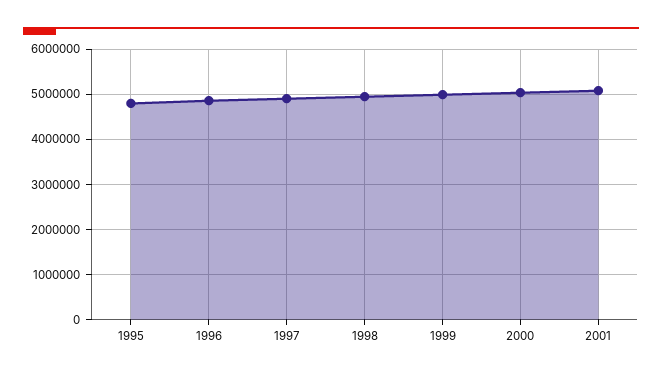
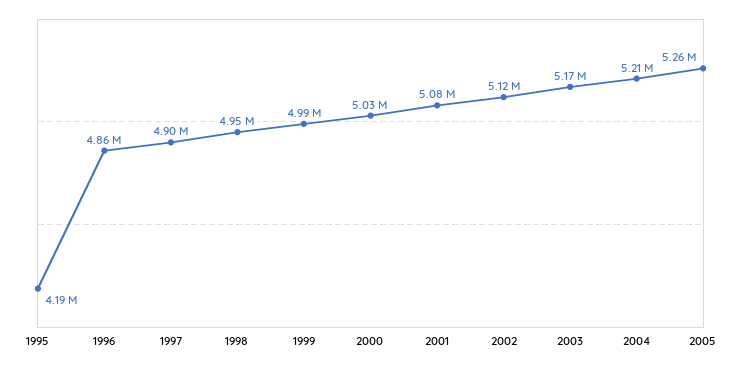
1995: 4800000 -> 4190000
2002: none -> 5120000
2003: none -> 5170000
2004: none -> 5210000
2005: none -> 5260000

